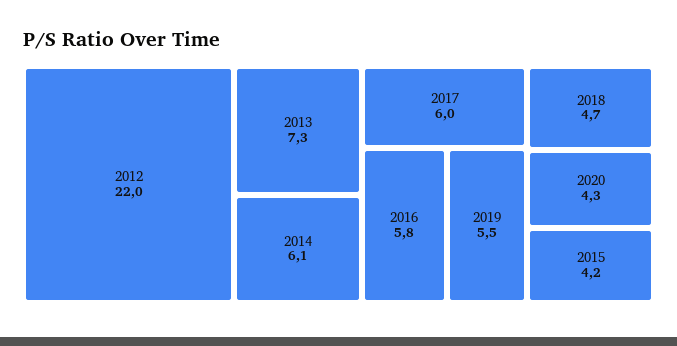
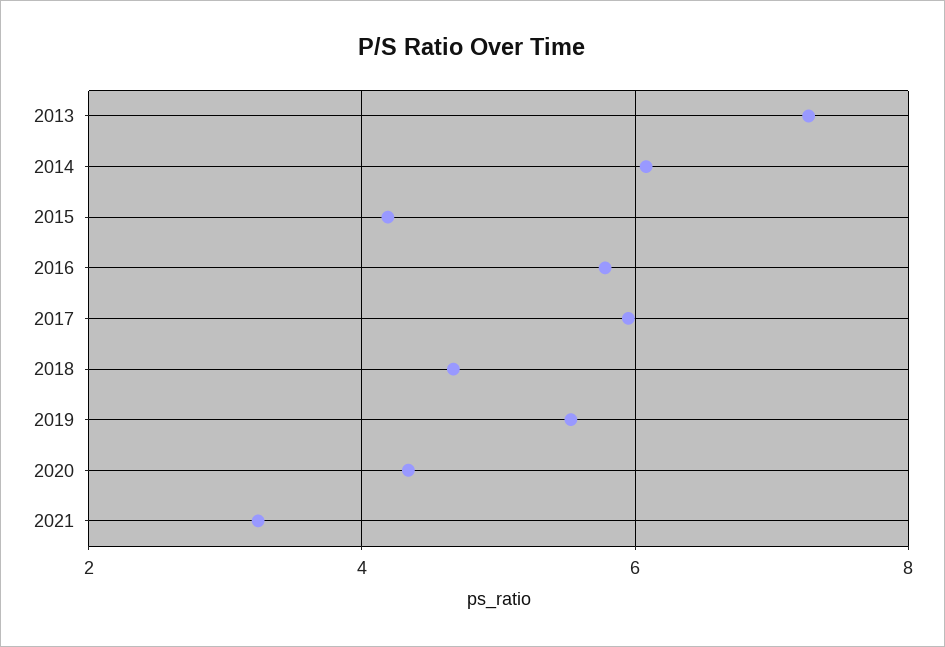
2012: 22 -> none
2021: none -> 3.2

